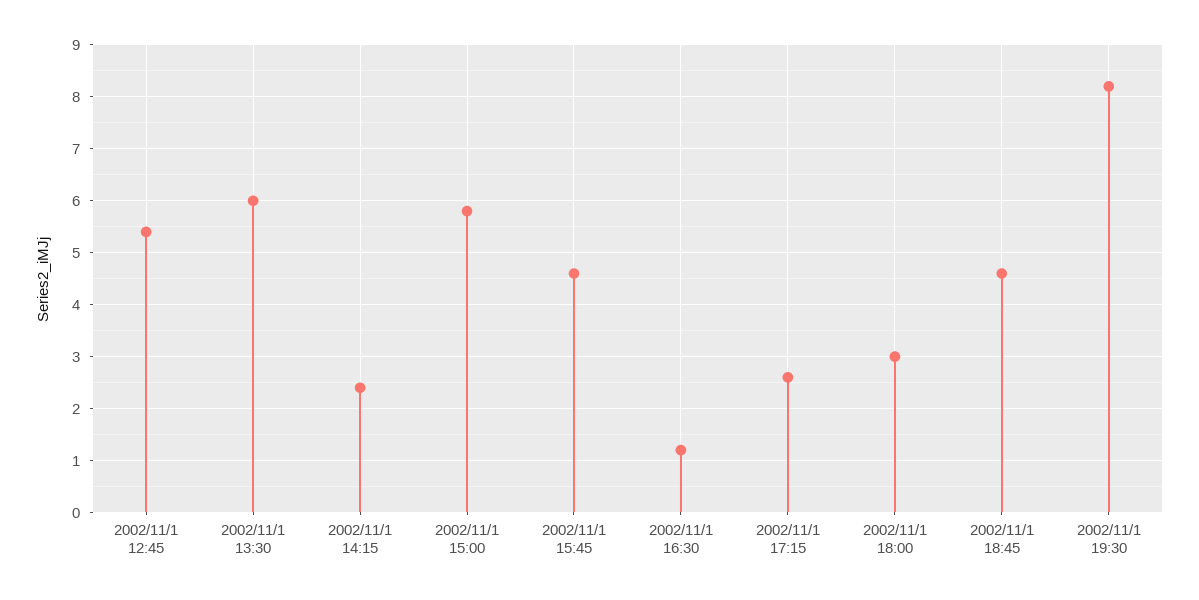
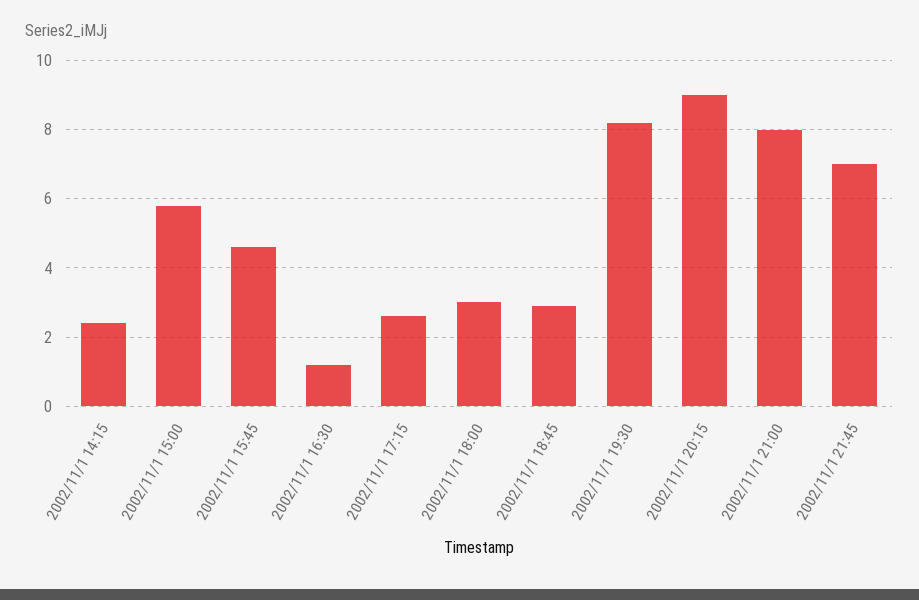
2002/11/1 12:45: 5.5 -> none
2002/11/1 13:30: 6 -> none
2002/11/1 18:45: 4.5 -> 3
2002/11/1 20:15: none -> 9
2002/11/1 21:00: none -> 8
2002/11/1 21:45: none -> 7

